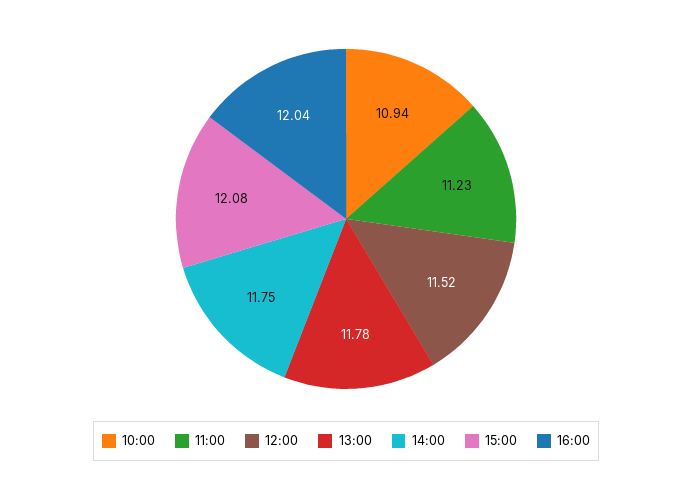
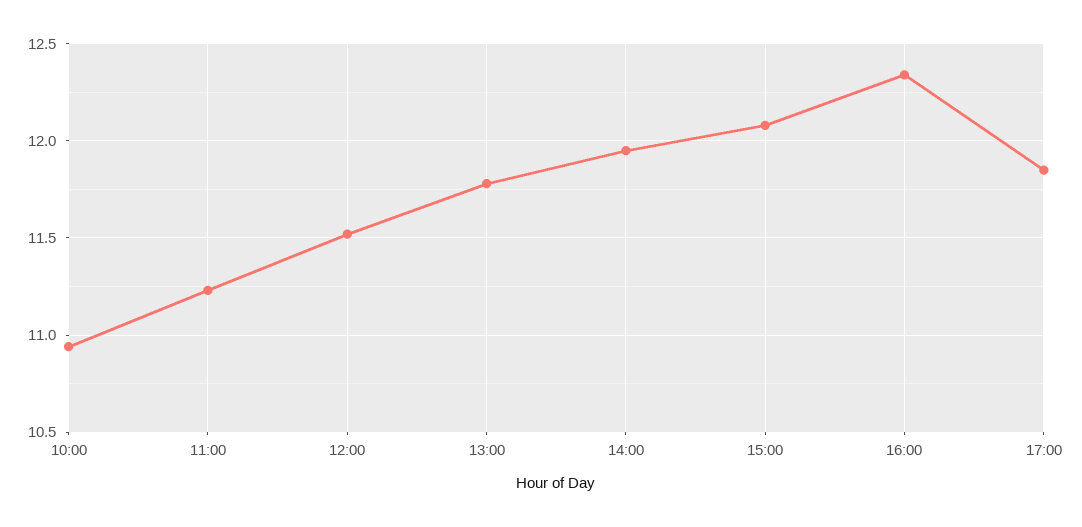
14:00: 11.75 -> 11.95
16:00: 12.04 -> 12.35
17:00: none -> 11.85

